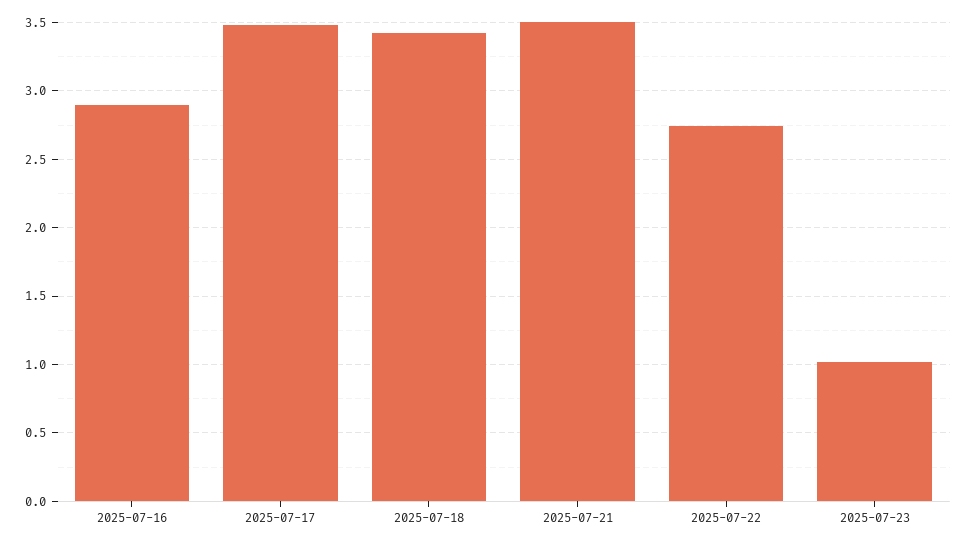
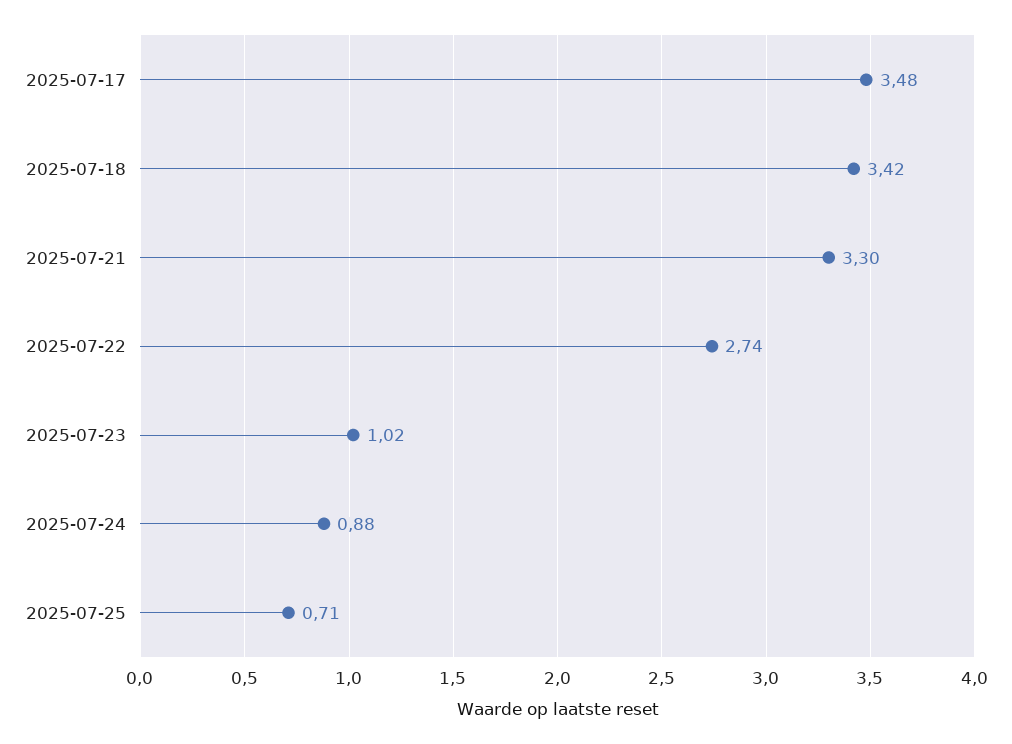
2025-07-16: 2.9 -> none
2025-07-21: 3.5 -> 3.3
2025-07-24: none -> 0.88
2025-07-25: none -> 0.71

